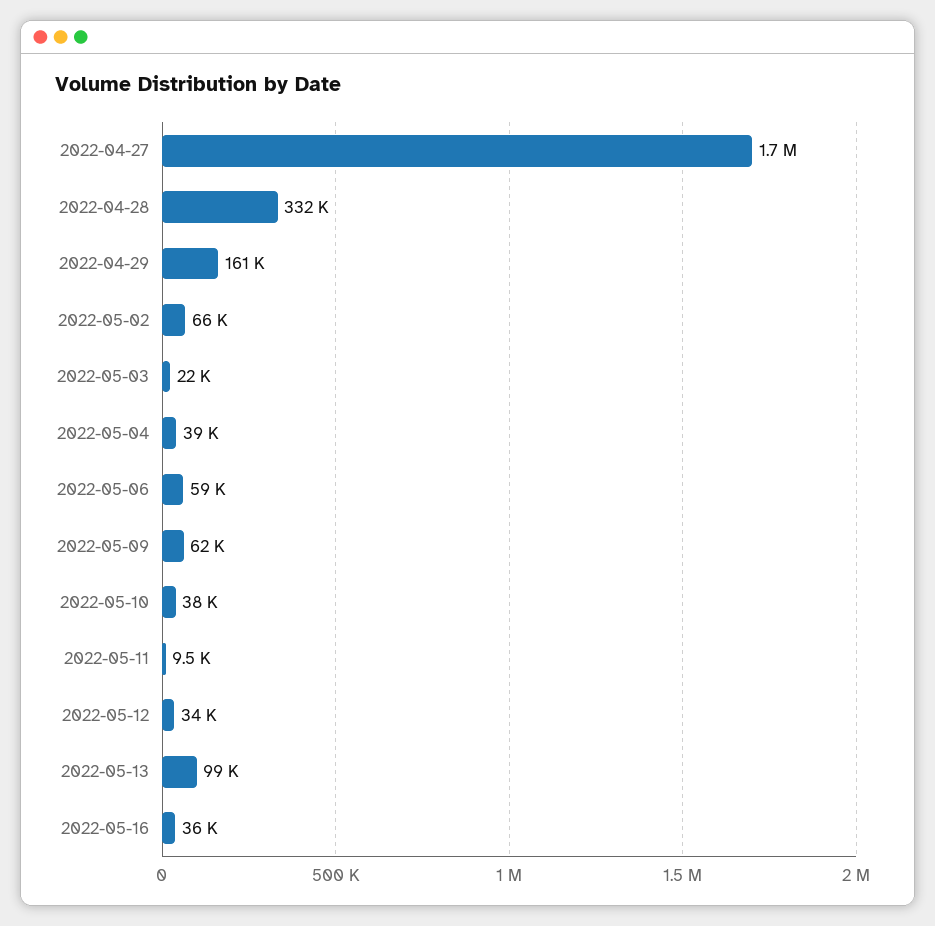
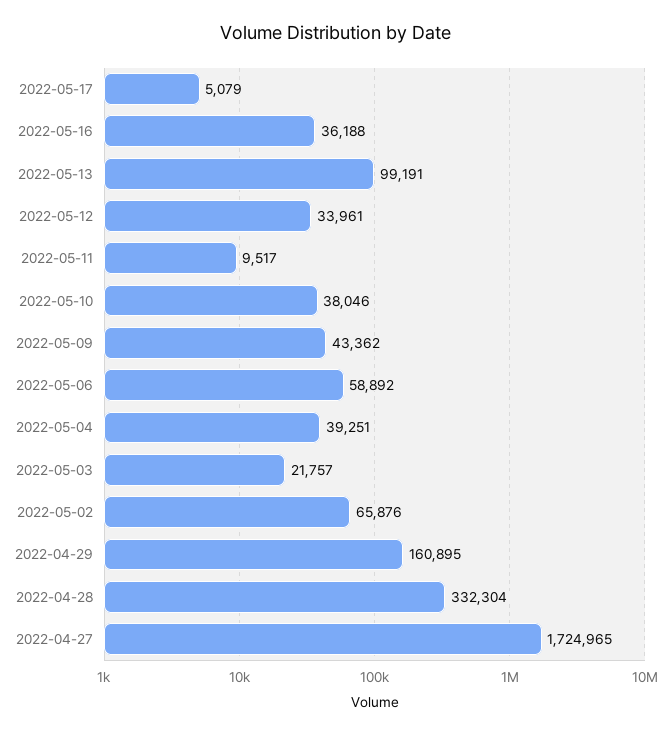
2022-05-09: 62000 -> 43362
2022-05-17: none -> 5079

